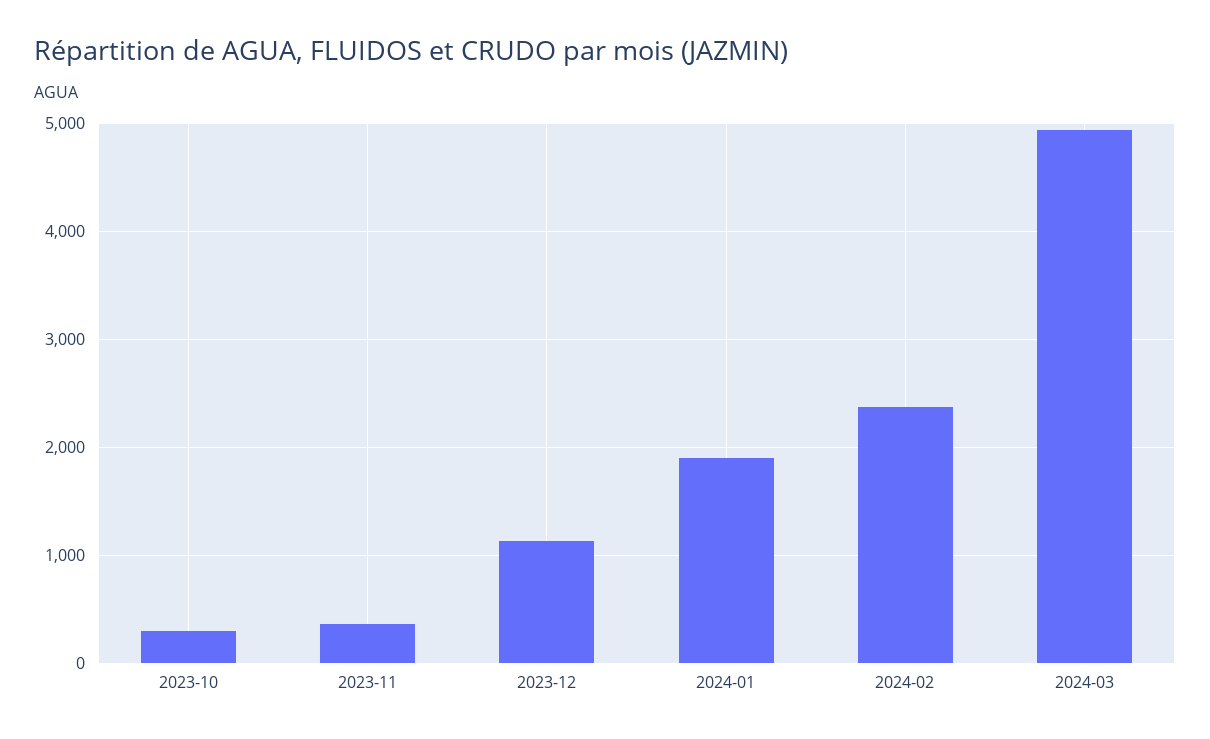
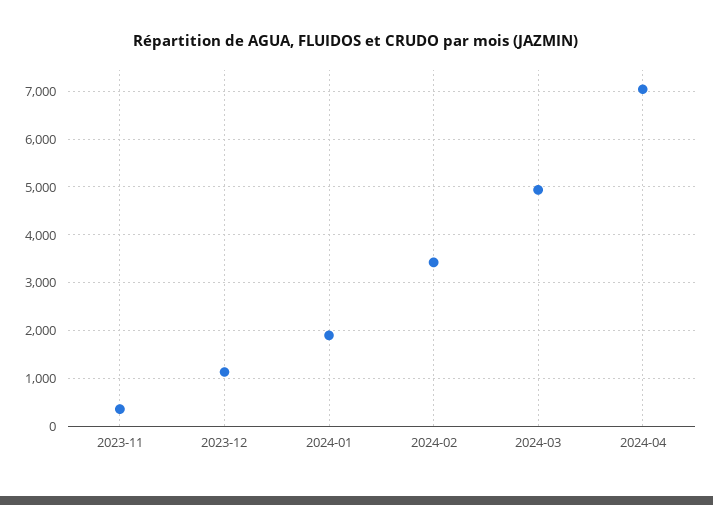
2023-10: 300 -> none
2024-02: 2400 -> 3400
2024-04: none -> 7000

